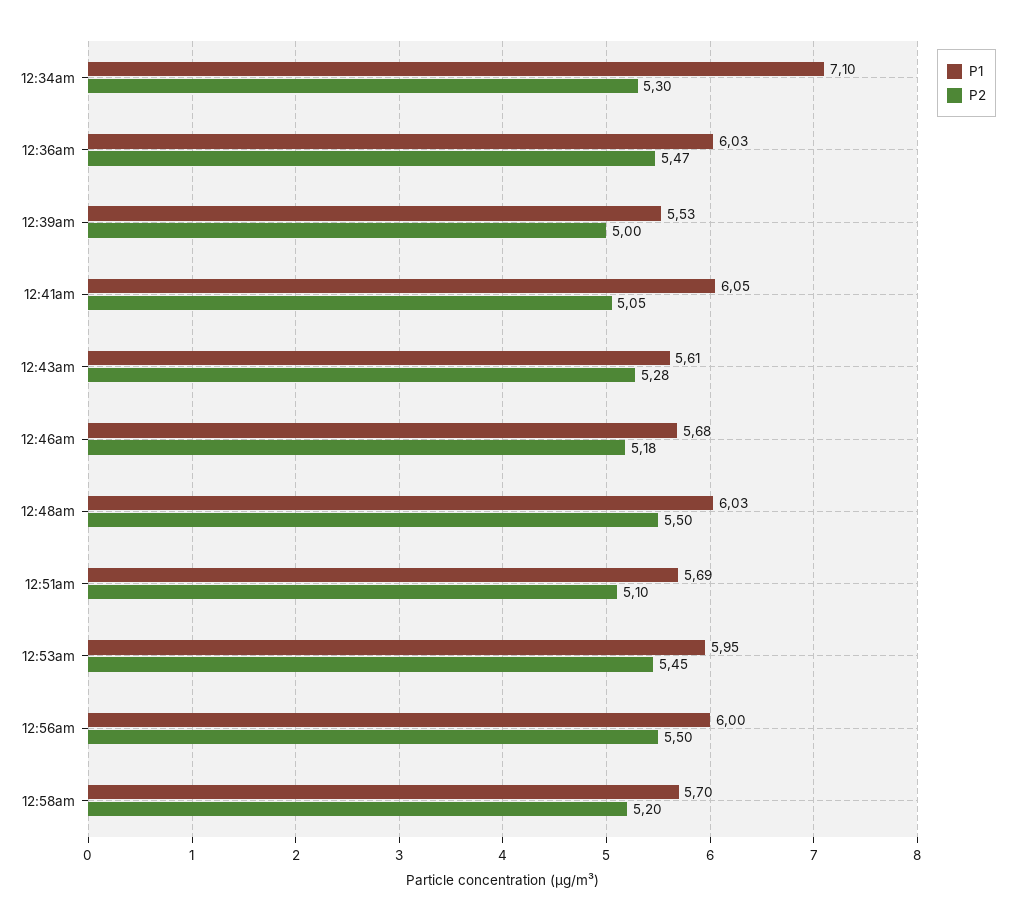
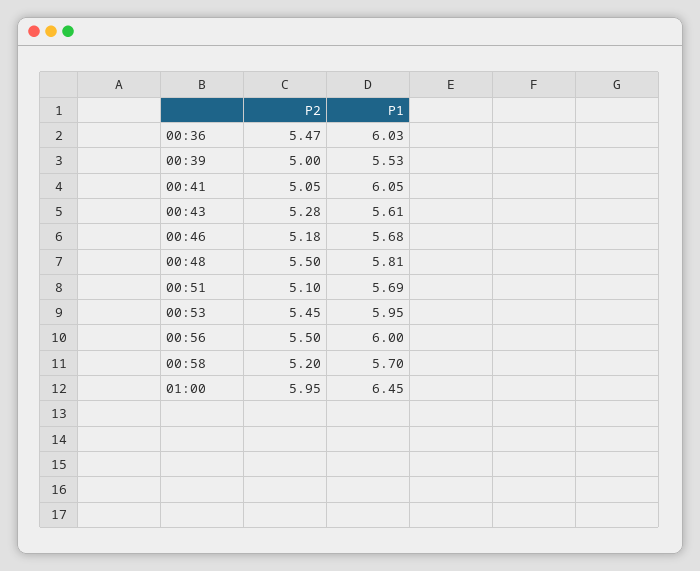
P1, 12:34am: 7.1 -> none
P2, 12:34am: 5.3 -> none
P1, 12:48am: 6.03 -> 5.81
P2, 01:00: none -> 5.95
P1, 01:00: none -> 6.45

